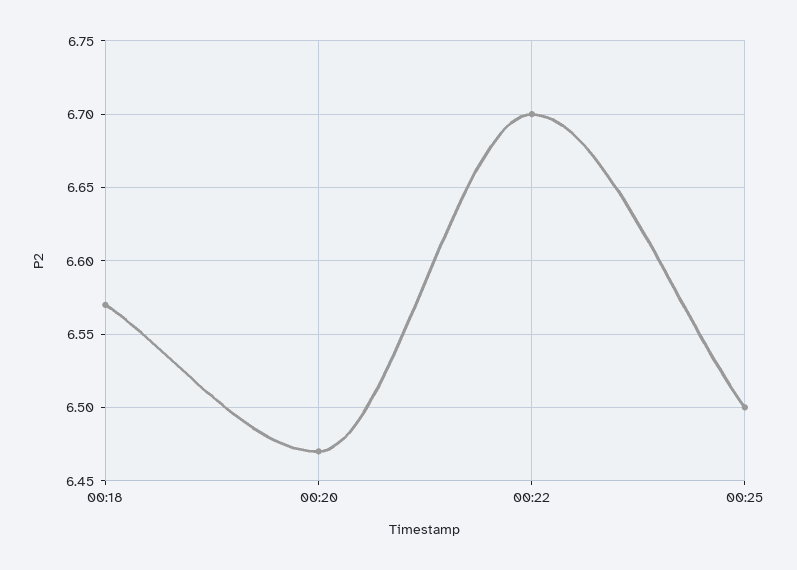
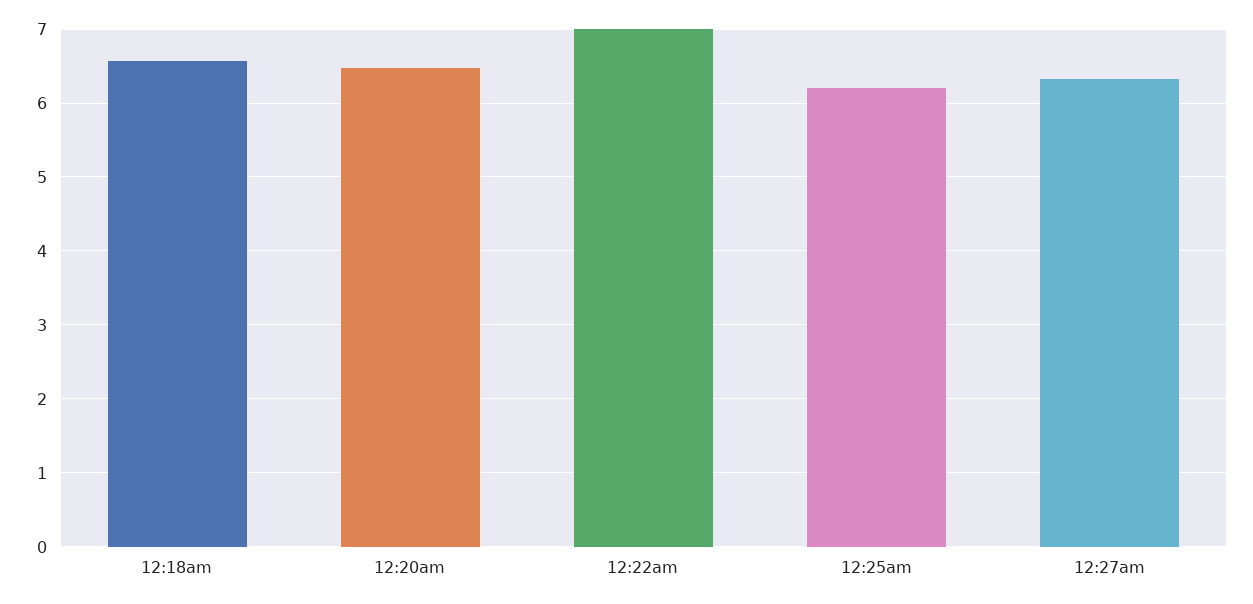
00:22: 6.7 -> 7
00:25: 6.5 -> 6.2
12:27am: none -> 6.3

